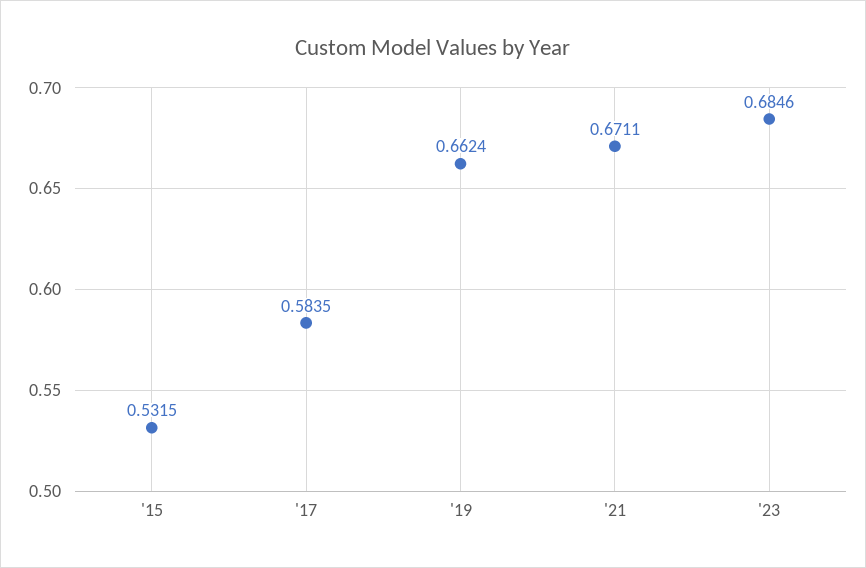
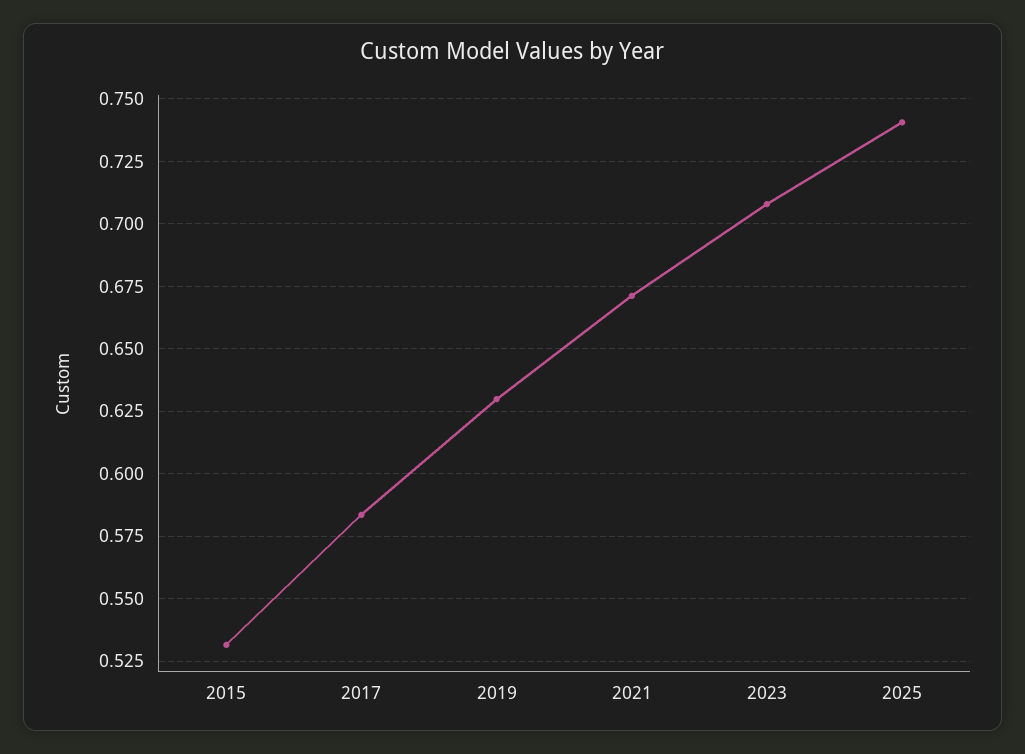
'19: 0.6624 -> 0.63
'23: 0.6846 -> 0.7075
2025: none -> 0.74

